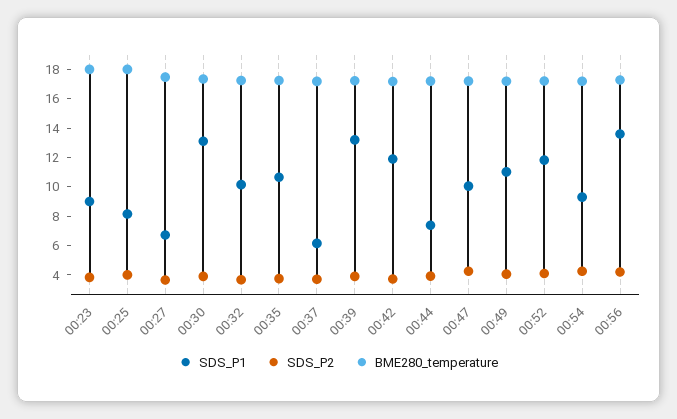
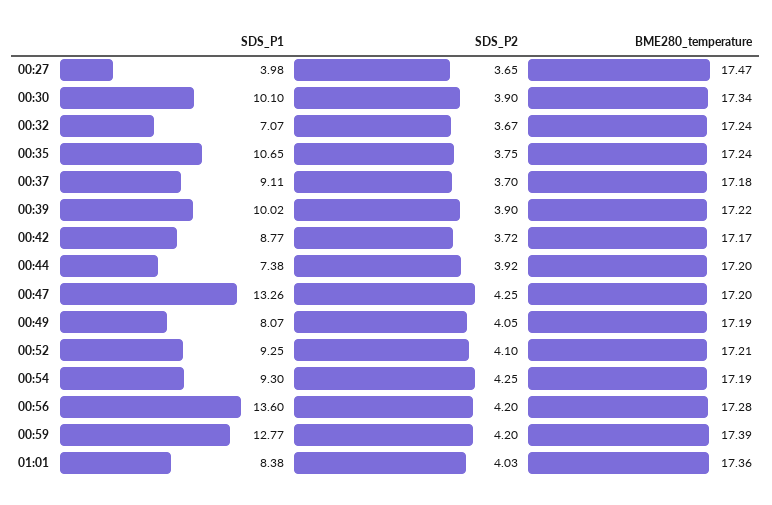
SDS_P1, 00:23: 9 -> none
SDS_P2, 00:23: 4 -> none
BME280_temperature, 00:23: 18 -> none
SDS_P1, 00:25: 8 -> none
SDS_P2, 00:25: 4 -> none
BME280_temperature, 00:25: 18 -> none
SDS_P1, 00:27: 7 -> 3.98
SDS_P1, 00:30: 13 -> 10.1
SDS_P1, 00:32: 10 -> 7.07
SDS_P1, 00:37: 6 -> 9.11
SDS_P1, 00:39: 13 -> 10.02
SDS_P1, 00:42: 12 -> 8.77
SDS_P1, 00:47: 10 -> 13.26
SDS_P1, 00:49: 11 -> 8.07
SDS_P1, 00:52: 12 -> 9.25
SDS_P1, 00:59: none -> 12.77
SDS_P2, 00:59: none -> 4.2
BME280_temperature, 00:59: none -> 17.39
SDS_P1, 01:01: none -> 8.38
SDS_P2, 01:01: none -> 4.03
BME280_temperature, 01:01: none -> 17.36

